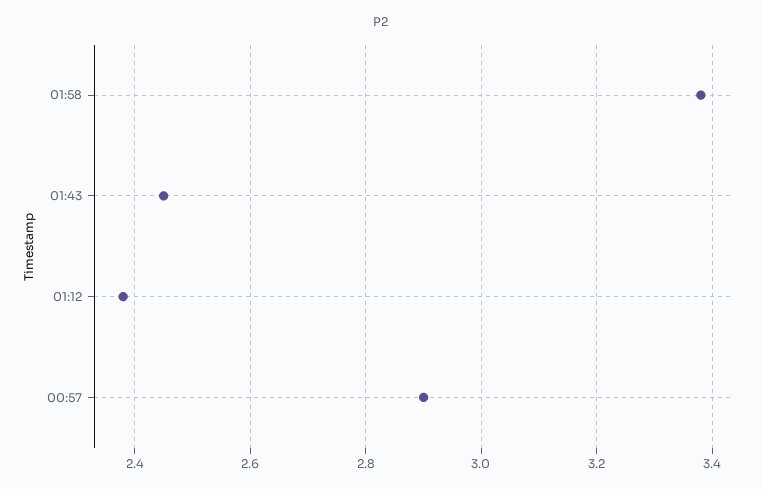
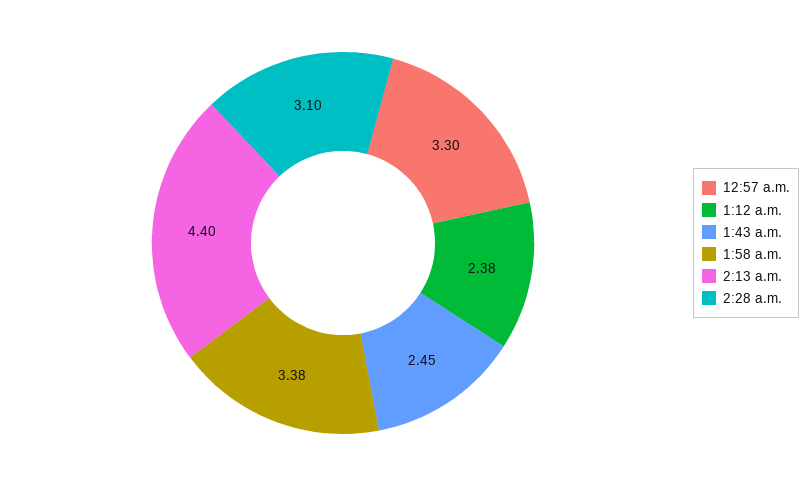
00:57: 2.9 -> 3.3
2:13 a.m.: none -> 4.4
2:28 a.m.: none -> 3.1

